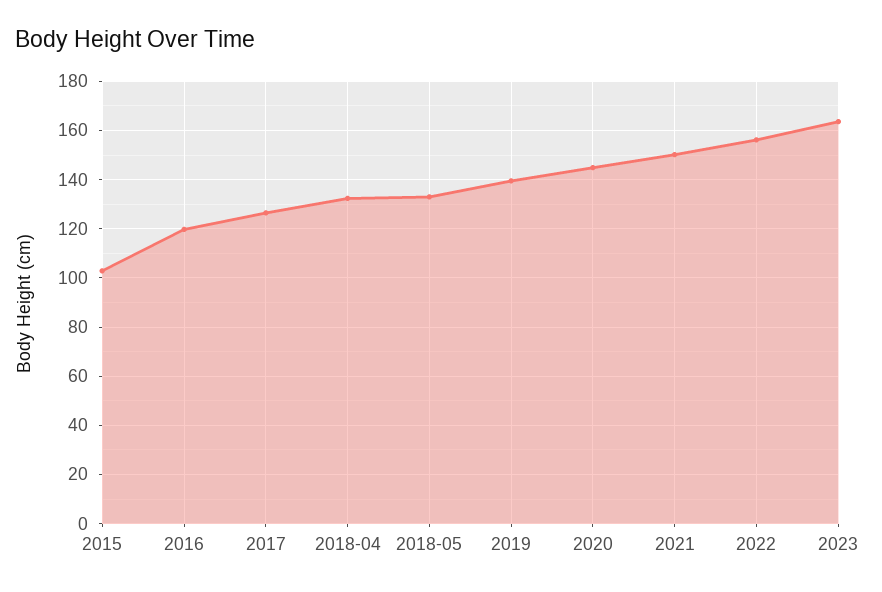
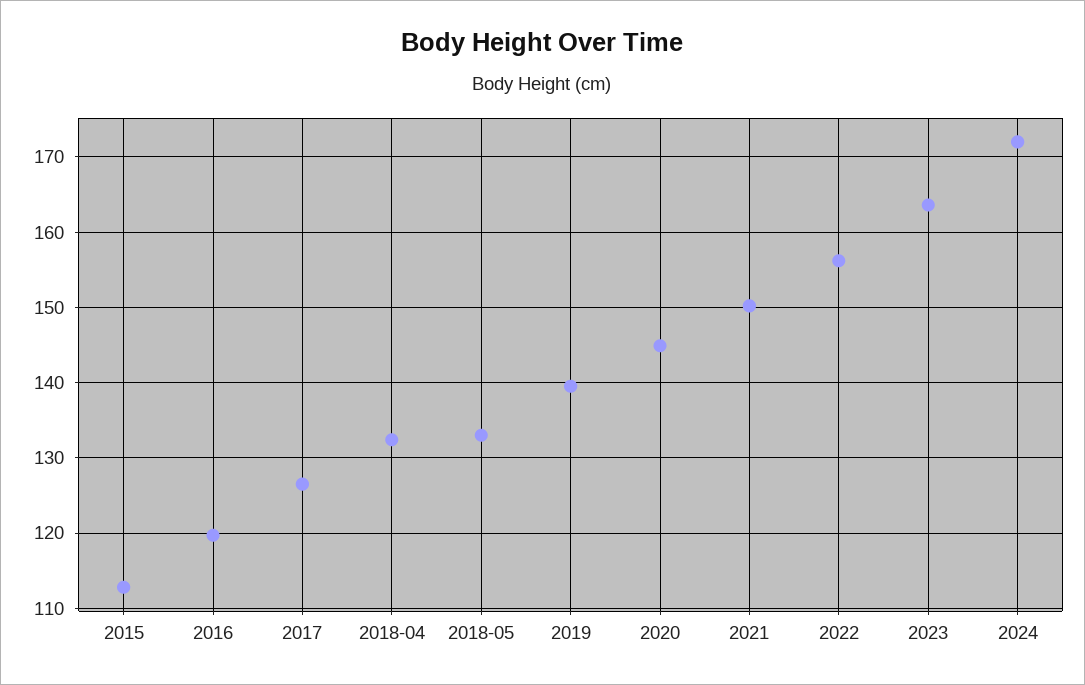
2015: 102.5 -> 113
2024: none -> 172

